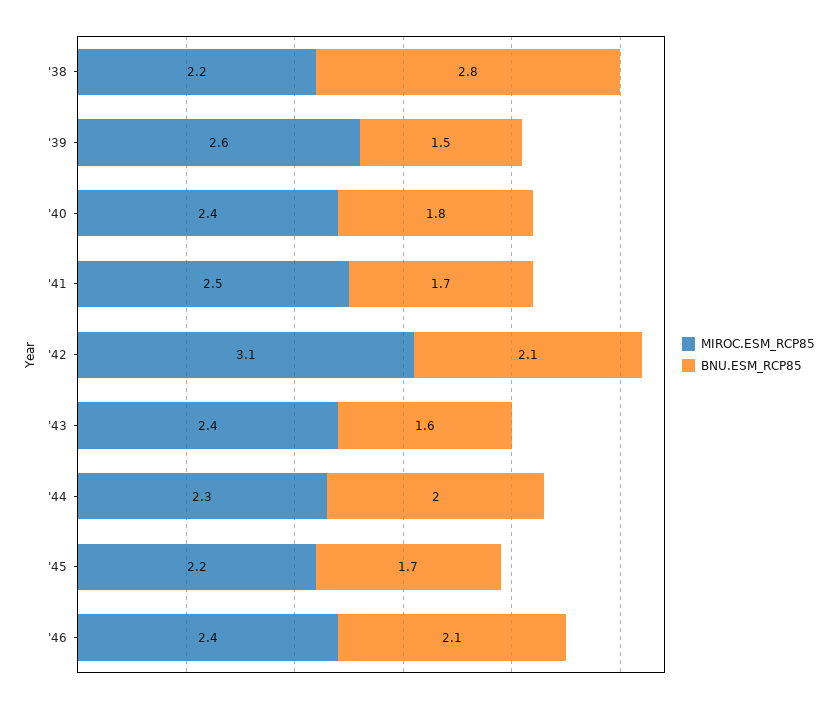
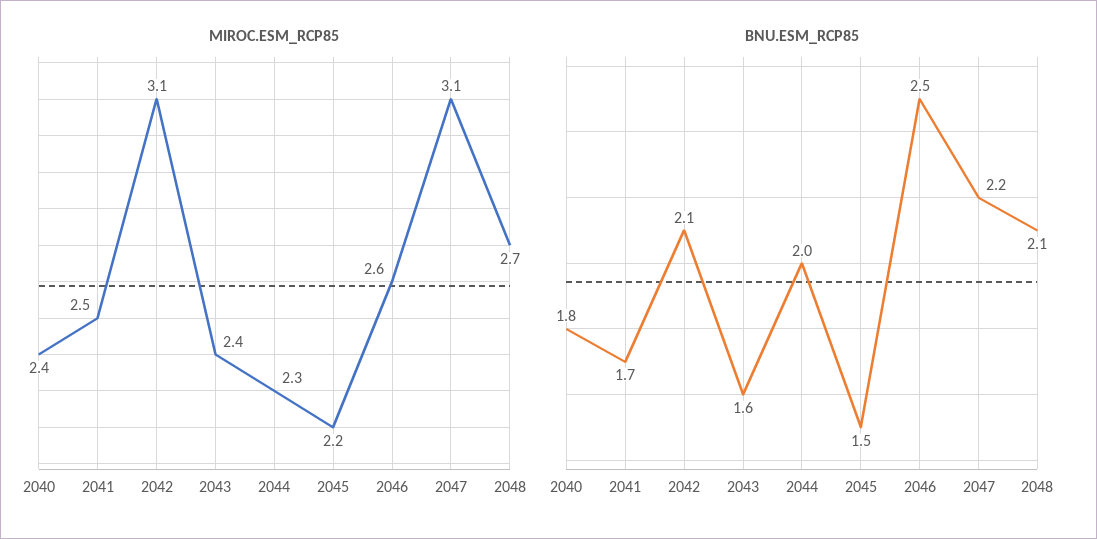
MIROC.ESM_RCP85, '38: 2.2 -> none
BNU.ESM_RCP85, '38: 2.8 -> none
MIROC.ESM_RCP85, '39: 2.6 -> none
BNU.ESM_RCP85, '39: 1.5 -> none
BNU.ESM_RCP85, '45: 1.7 -> 1.5
MIROC.ESM_RCP85, '46: 2.4 -> 2.6
BNU.ESM_RCP85, '46: 2.1 -> 2.5
MIROC.ESM_RCP85, 2047: none -> 3.1
MIROC.ESM_RCP85, 2048: none -> 2.7
BNU.ESM_RCP85, 2047: none -> 2.2
BNU.ESM_RCP85, 2048: none -> 2.1

